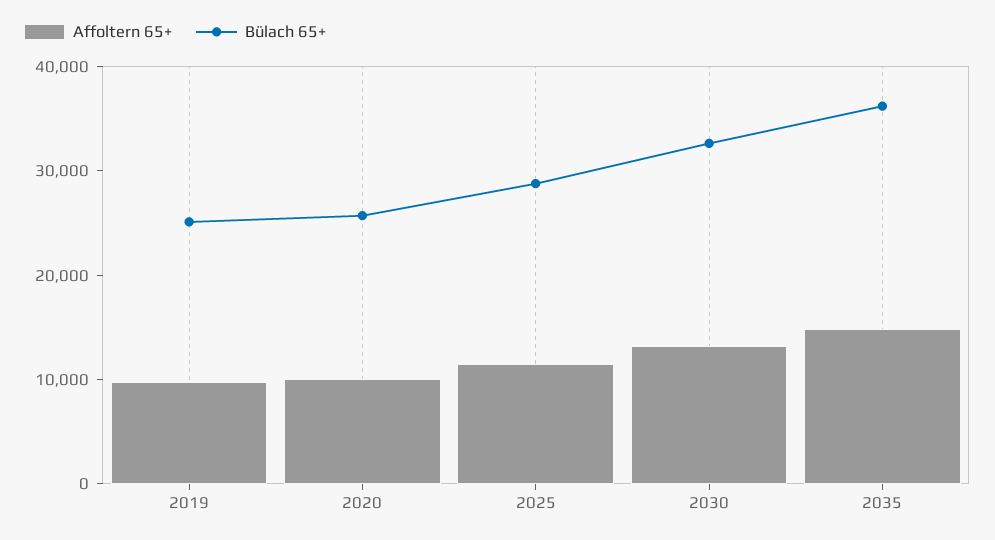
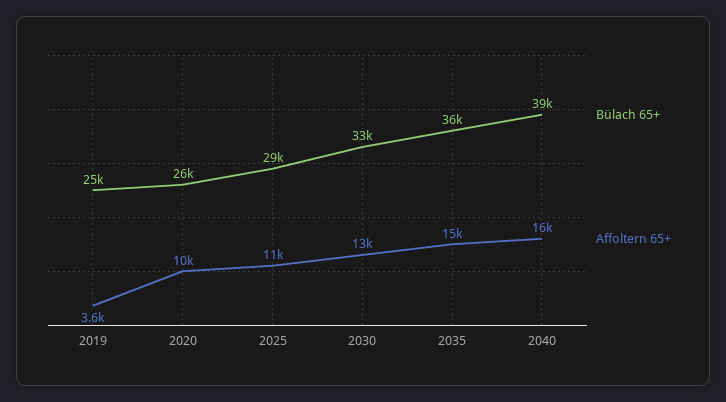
Affoltern 65+, 2019: 10000 -> 3600
Bülach 65+, 2040: none -> 39000
Affoltern 65+, 2040: none -> 16000

